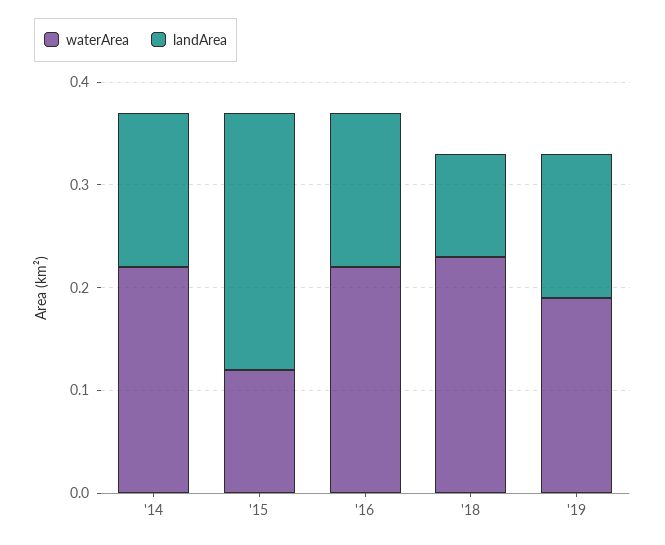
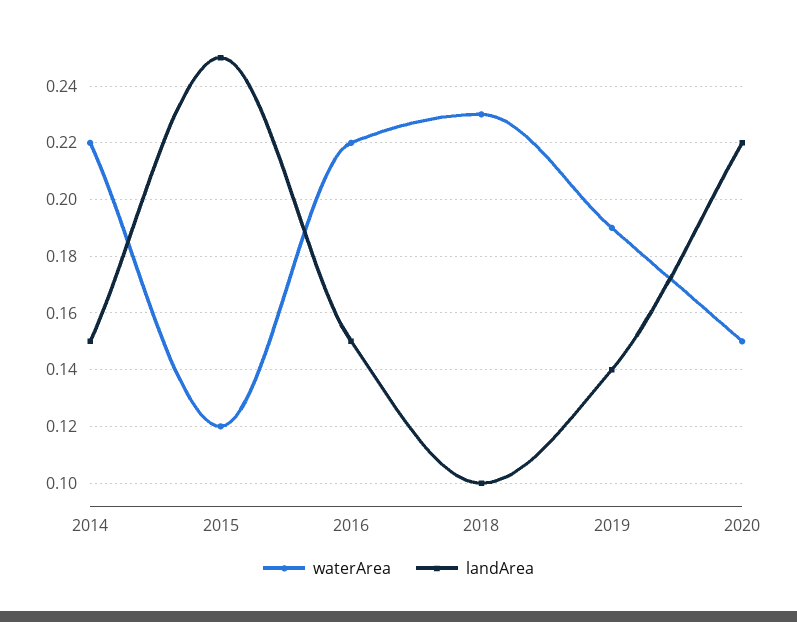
waterArea, 2020: none -> 0.15
landArea, 2020: none -> 0.22

